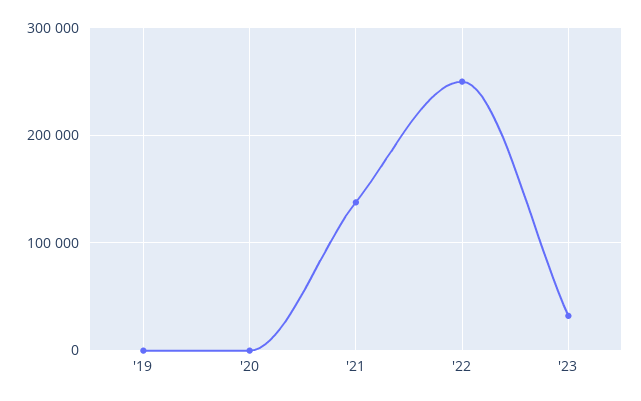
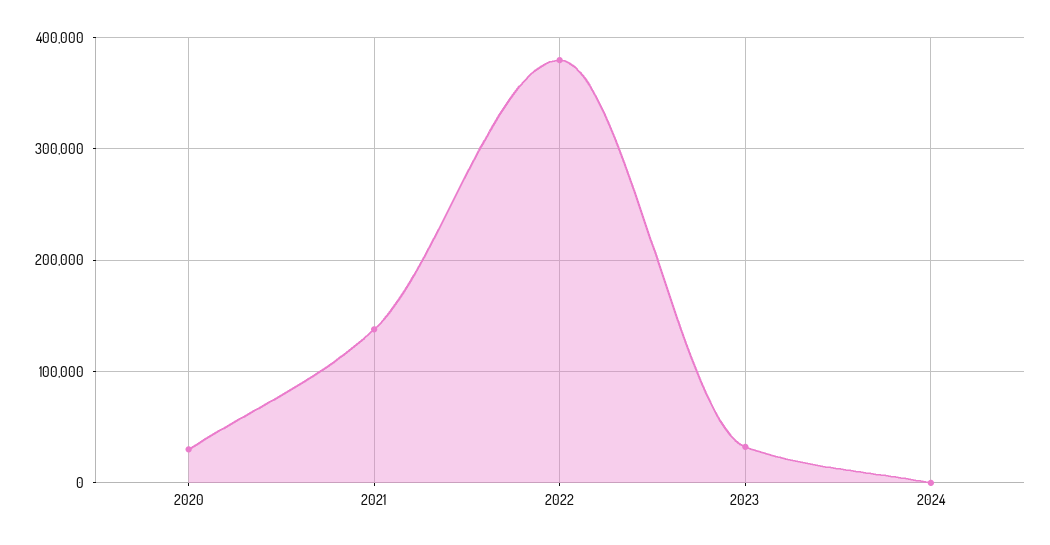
'19: 0 -> none
'20: 0 -> 30000
'22: 250000 -> 380000
2024: none -> 0

